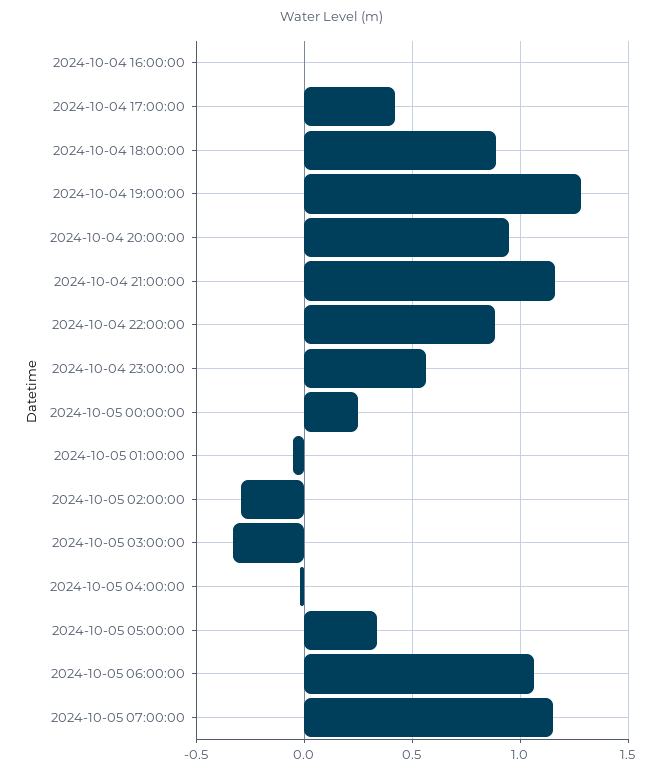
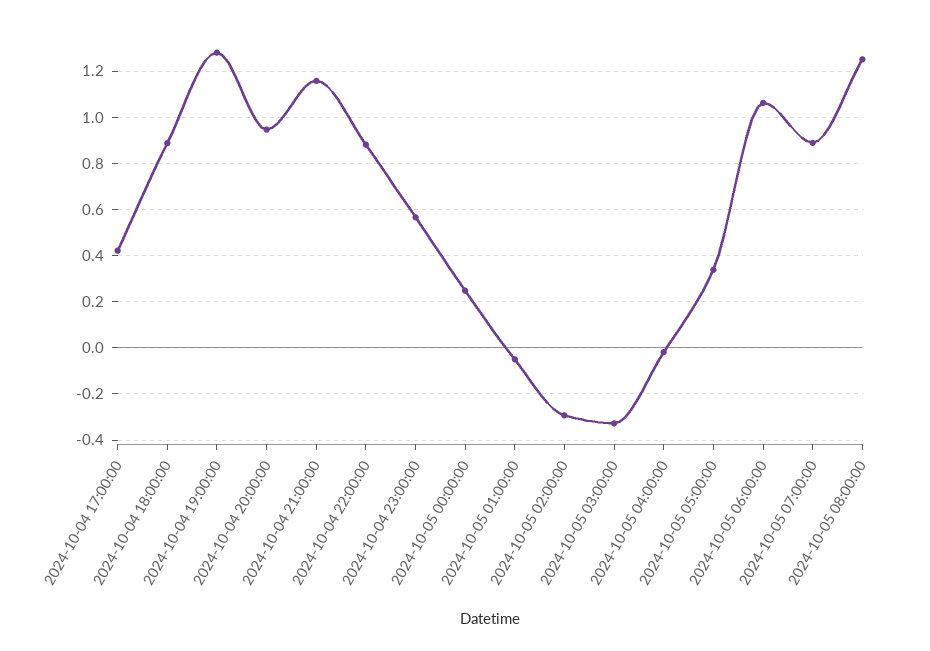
2024-10-04 16:00:00: 0 -> none
2024-10-05 07:00:00: 1.15 -> 0.9
2024-10-05 08:00:00: none -> 1.25

